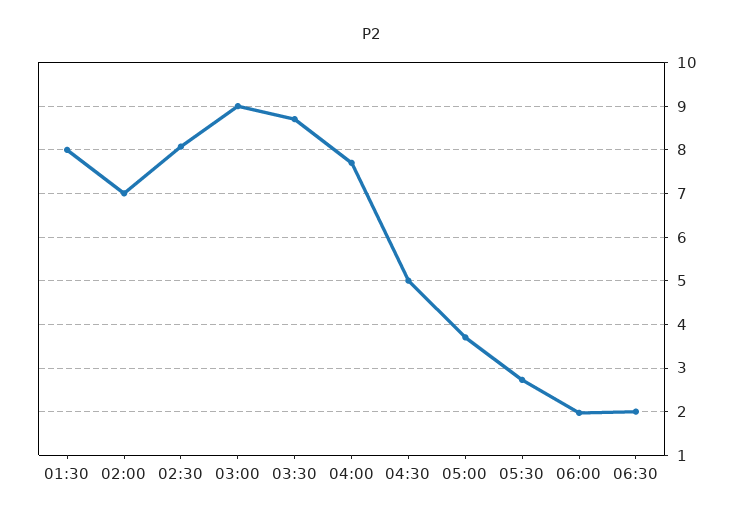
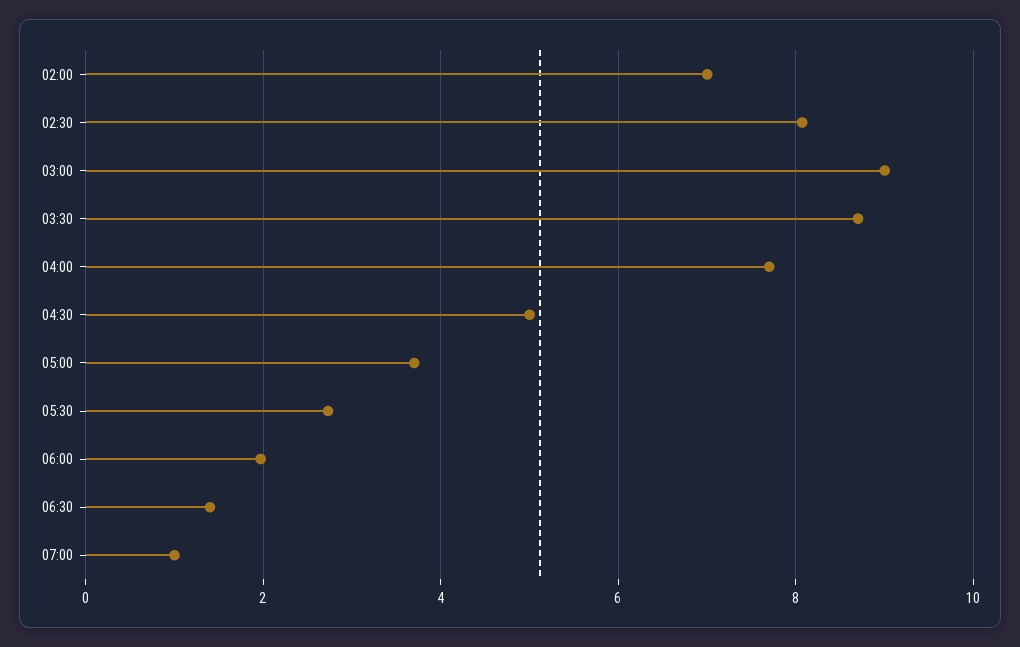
01:30: 8 -> none
06:30: 2 -> 1.4
07:00: none -> 1

